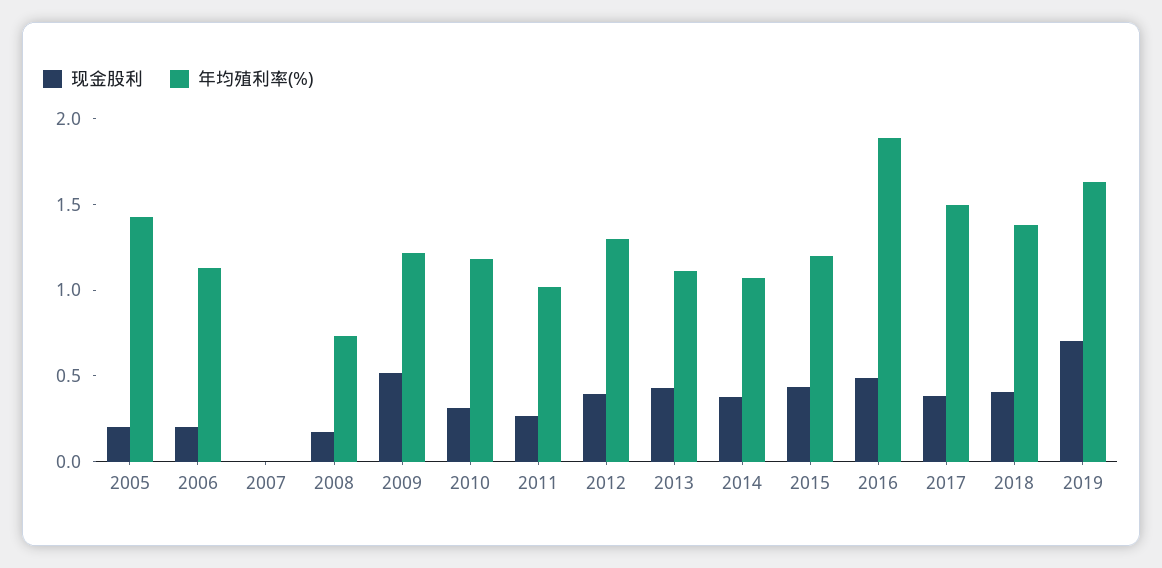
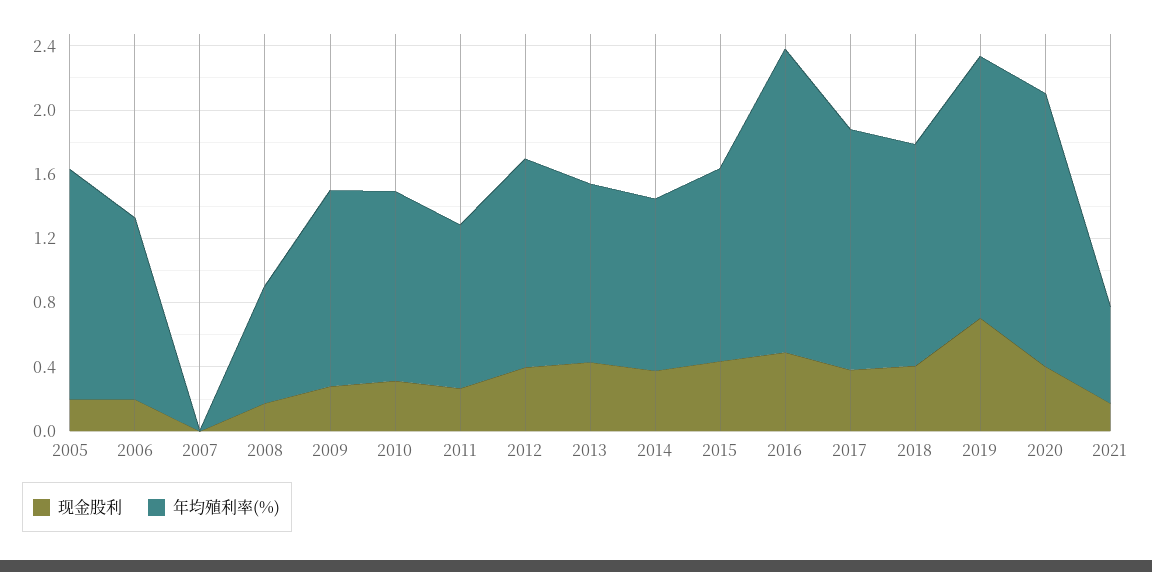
现金股利, 2009: 0.5 -> 0.3
现金股利, 2020: none -> 0.4
年均殖利率(%), 2020: none -> 1.7
现金股利, 2021: none -> 0.2
年均殖利率(%), 2021: none -> 0.6

